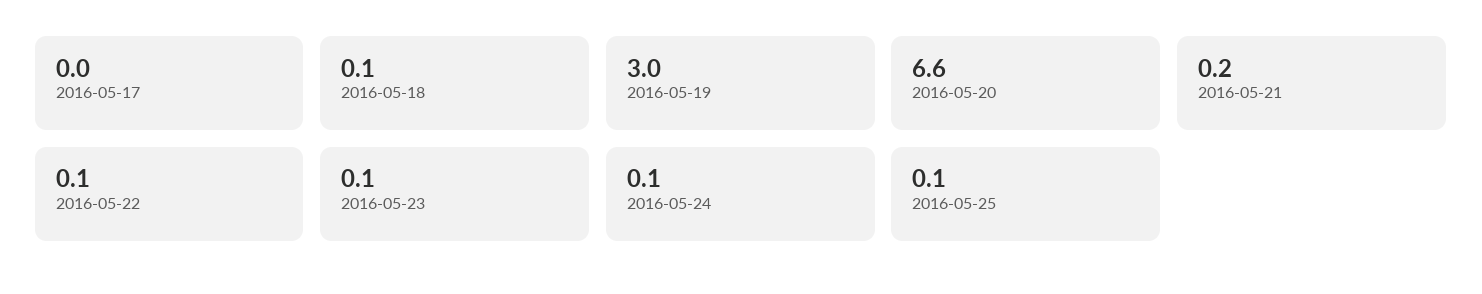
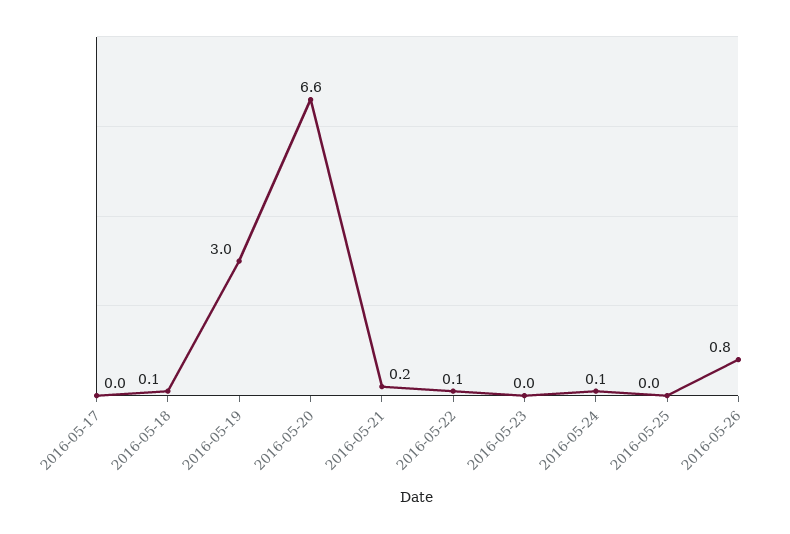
2016-05-23: 0.1 -> 0
2016-05-25: 0.1 -> 0
2016-05-26: none -> 0.8

